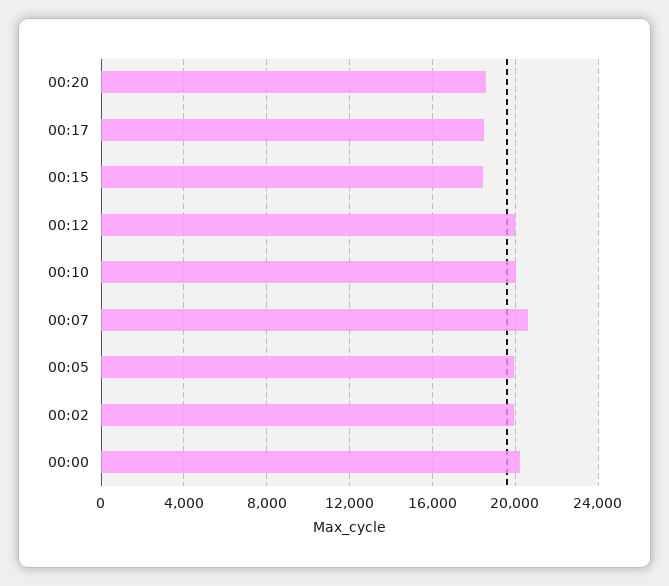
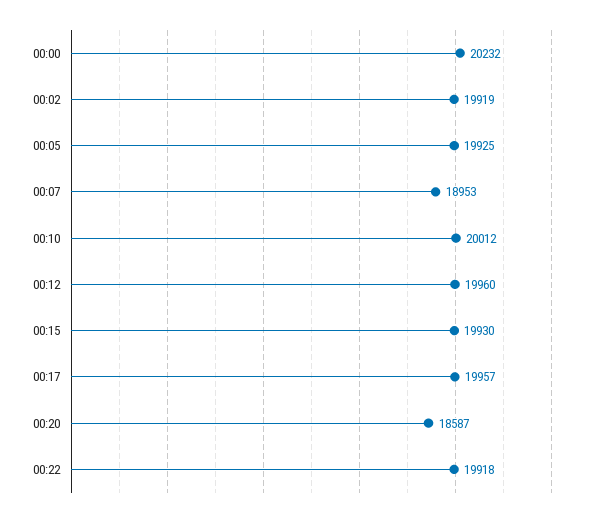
00:17: 18500 -> 19957
00:15: 18500 -> 19930
00:07: 20500 -> 18953
00:22: none -> 19918

